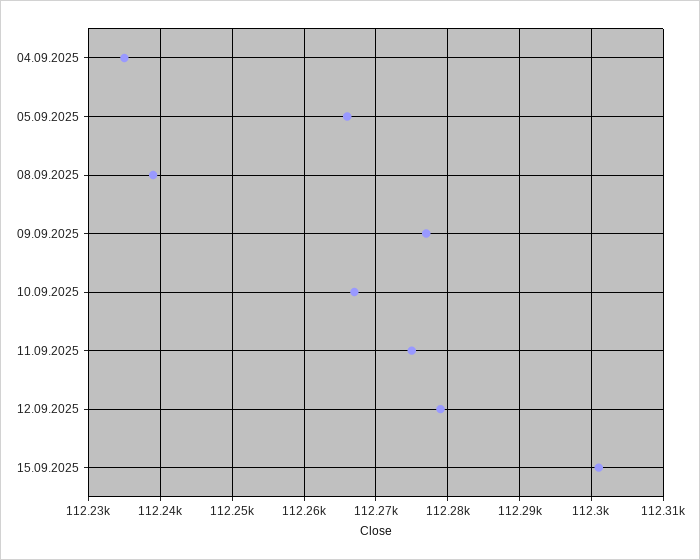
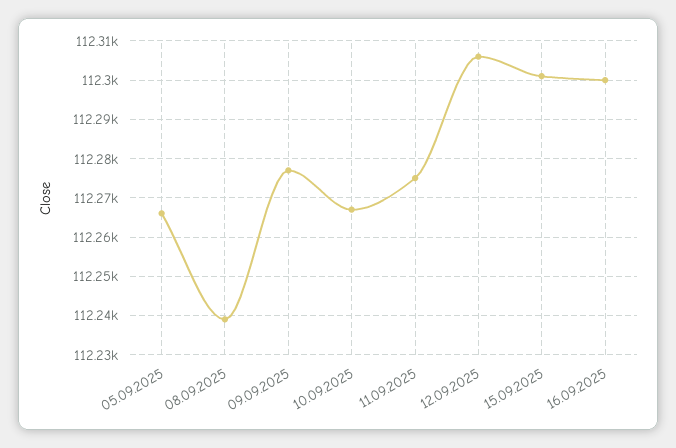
04.09.2025: 112235 -> none
12.09.2025: 112279 -> 112305
16.09.2025: none -> 112300

